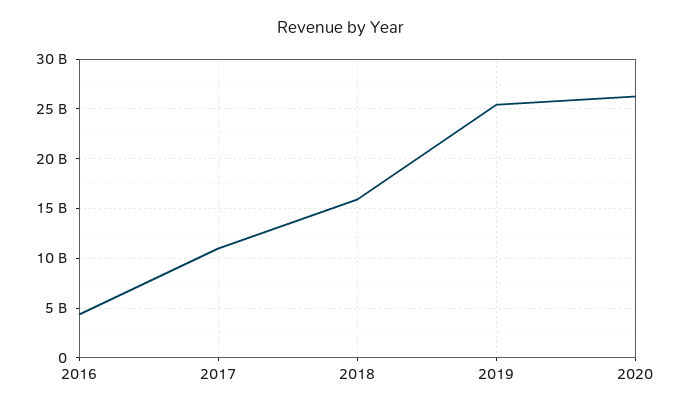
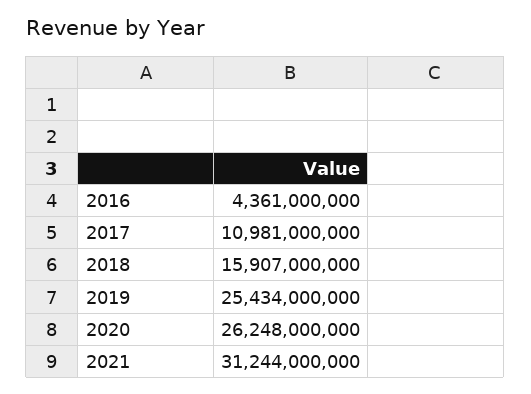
2021: none -> 31244000000

